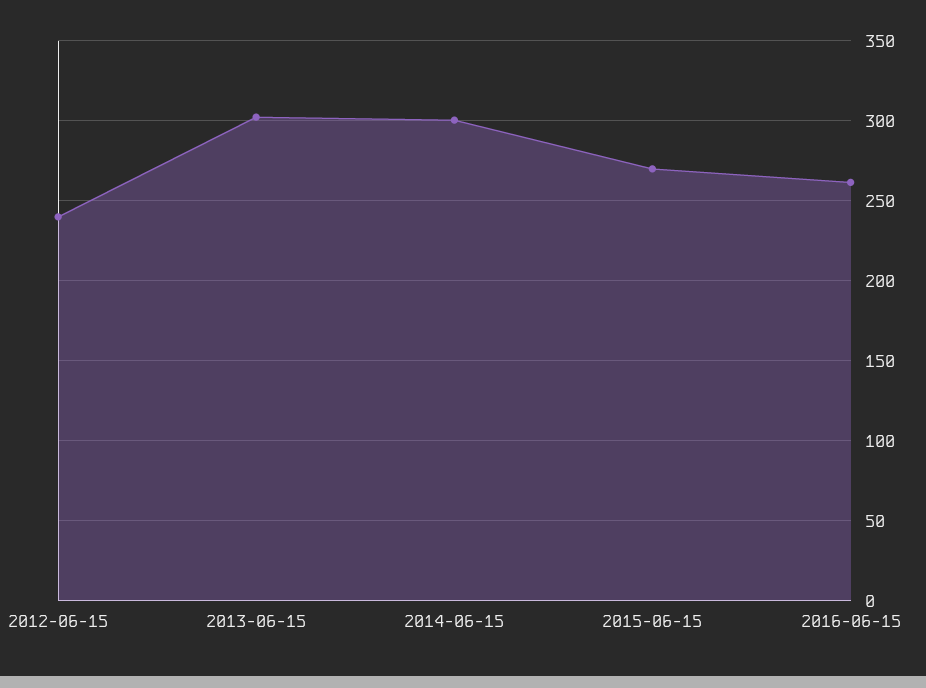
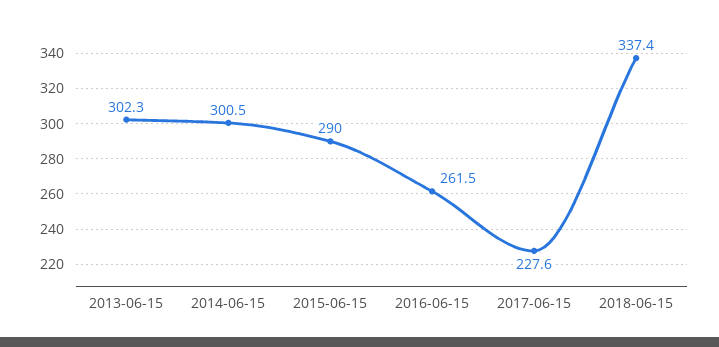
2012-06-15: 240 -> none
2015-06-15: 270 -> 290
2017-06-15: none -> 227.6
2018-06-15: none -> 337.4

